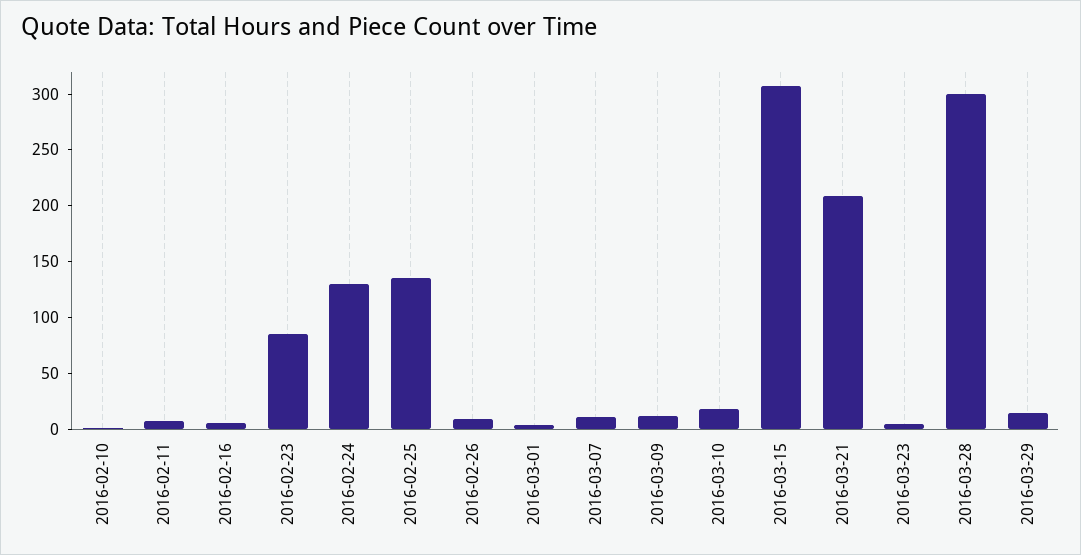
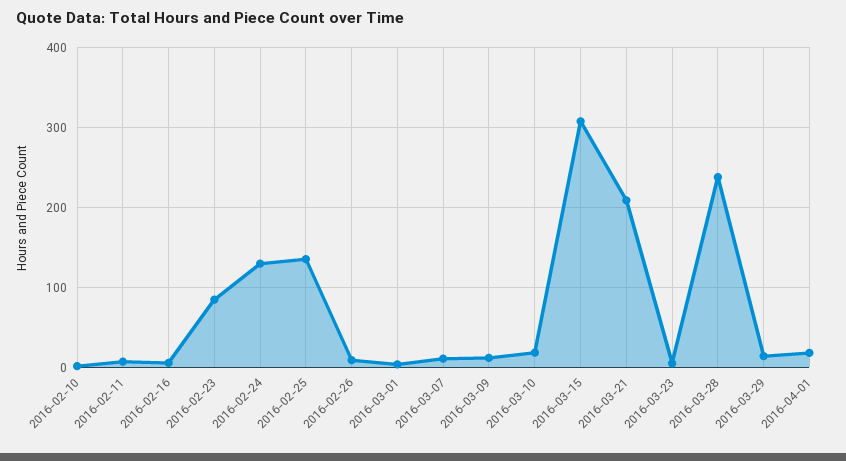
2016-03-28: 300 -> 240
2016-04-01: none -> 20

